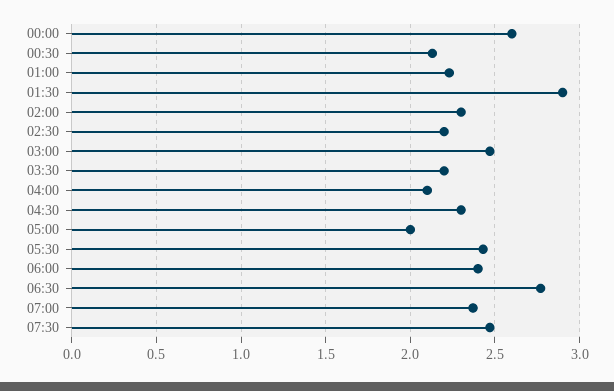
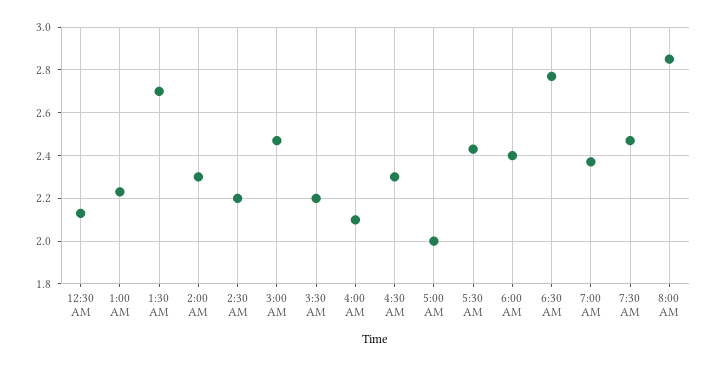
00:00: 2.6 -> none
01:30: 2.9 -> 2.7
8:00 AM: none -> 2.85

